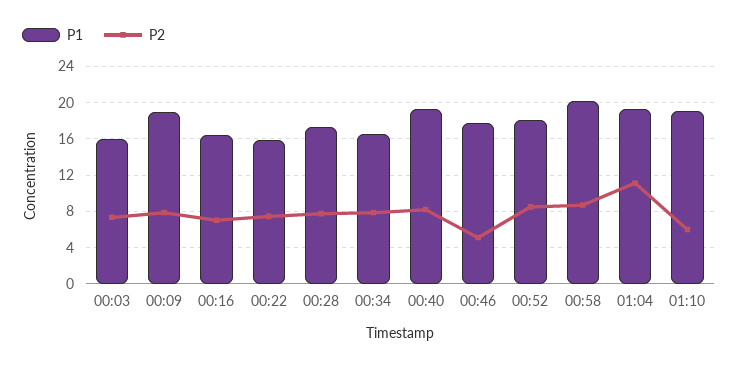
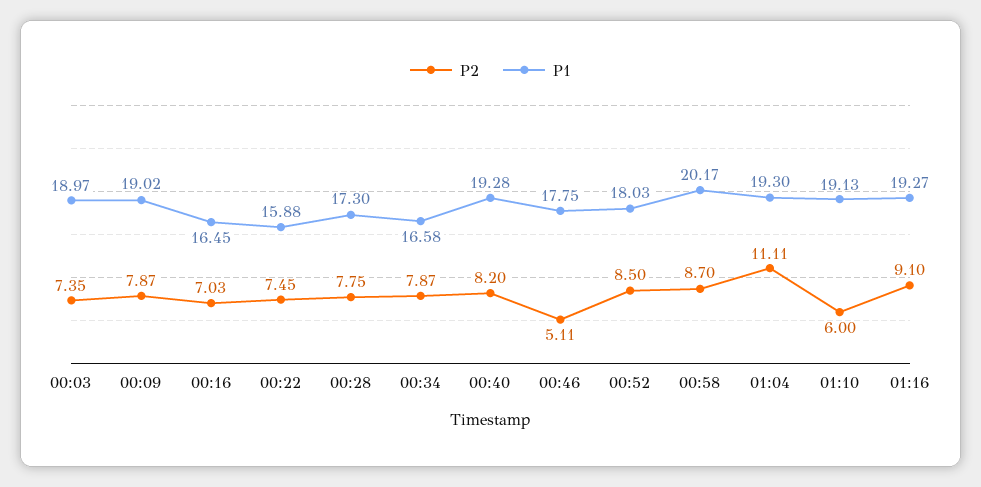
P1, 00:03: 16 -> 18.97
P2, 01:16: none -> 9.1
P1, 01:16: none -> 19.27

